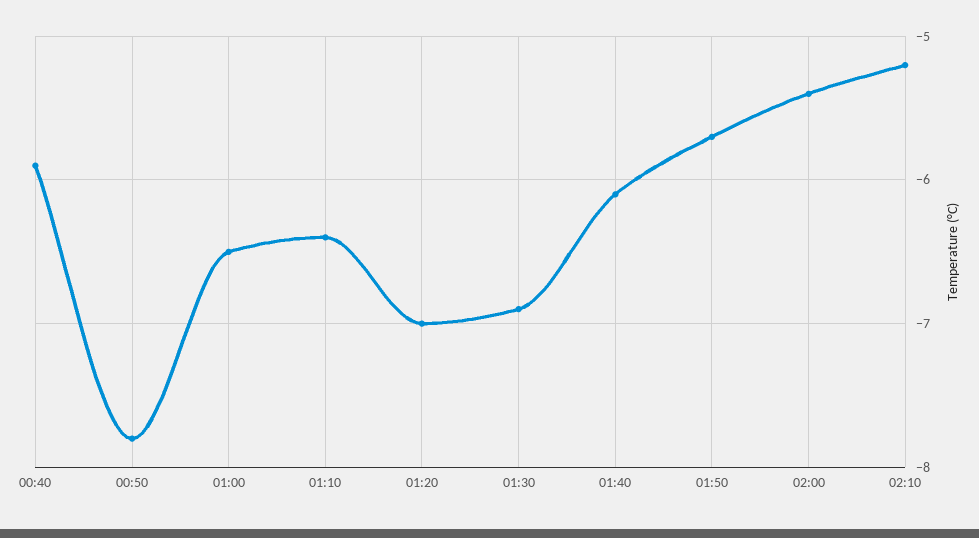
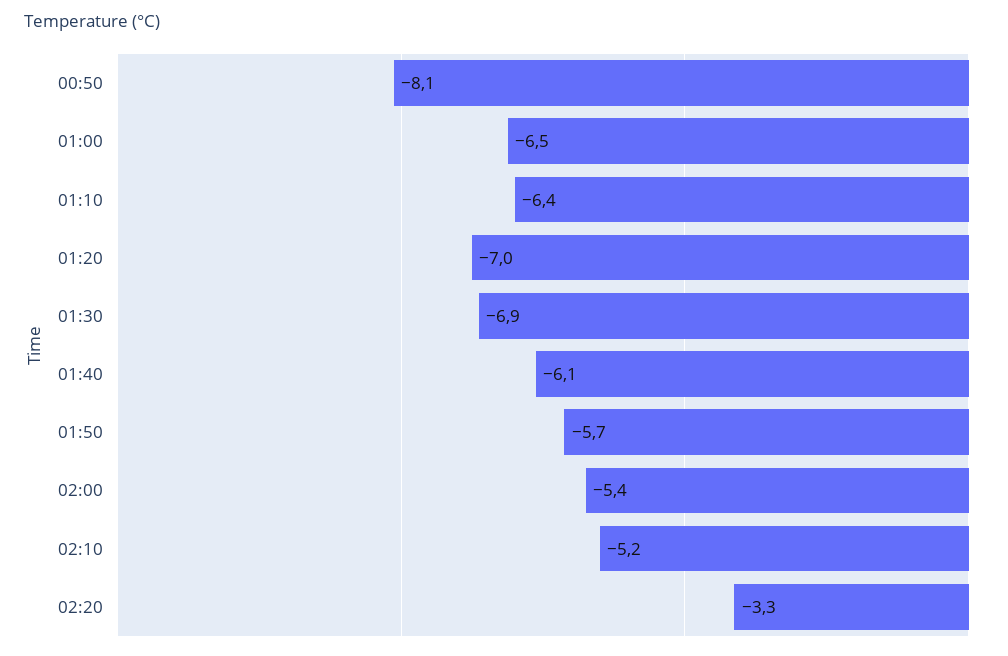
00:40: -5.9 -> none
00:50: -7.8 -> -8.1
02:20: none -> -3.3

